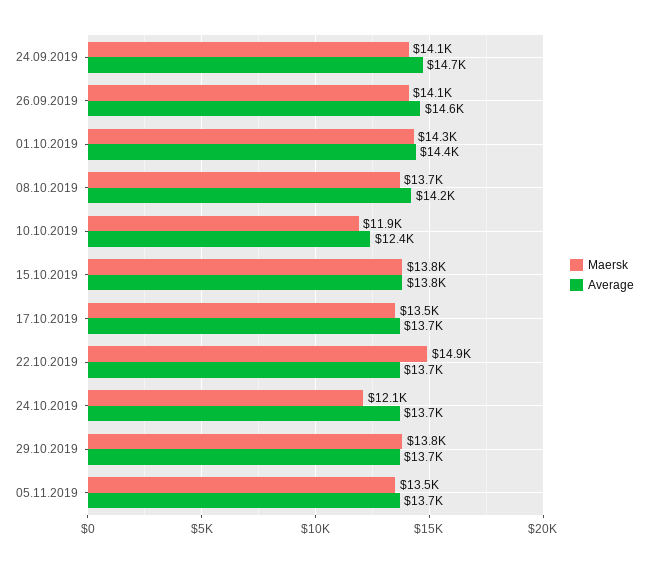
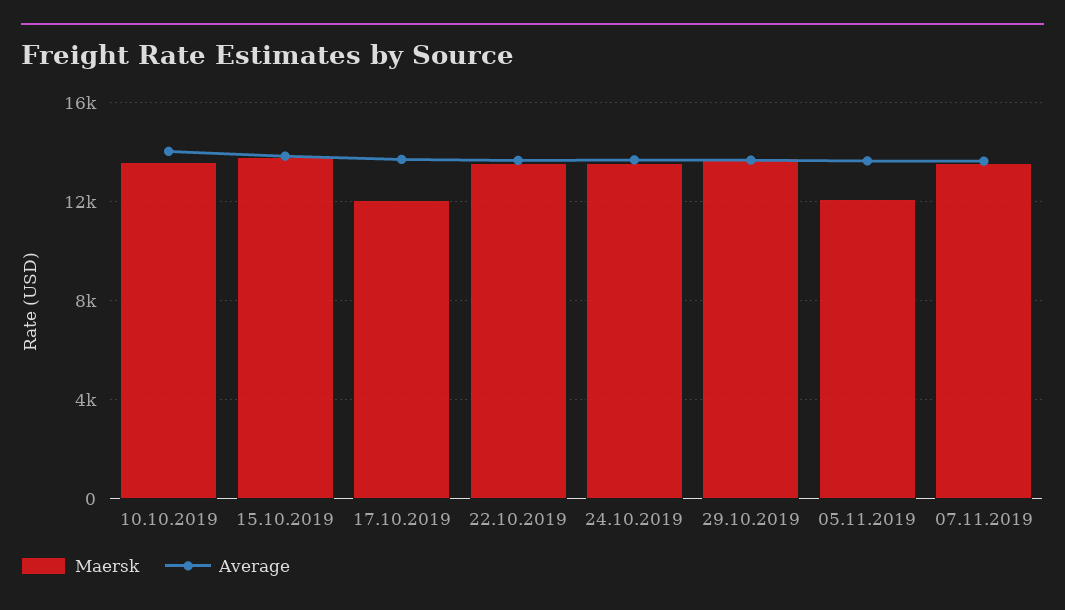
Maersk, 24.09.2019: 14100 -> none
Average, 24.09.2019: 14700 -> none
Maersk, 26.09.2019: 14100 -> none
Average, 26.09.2019: 14600 -> none
Maersk, 01.10.2019: 14300 -> none
Average, 01.10.2019: 14400 -> none
Maersk, 08.10.2019: 13700 -> none
Average, 08.10.2019: 14200 -> none
Maersk, 10.10.2019: 11900 -> 13500
Average, 10.10.2019: 12400 -> 14000
Maersk, 17.10.2019: 13500 -> 12000
Maersk, 22.10.2019: 14900 -> 13500
Maersk, 24.10.2019: 12100 -> 13500
Maersk, 05.11.2019: 13500 -> 12000
Maersk, 07.11.2019: none -> 13500
Average, 07.11.2019: none -> 13500

